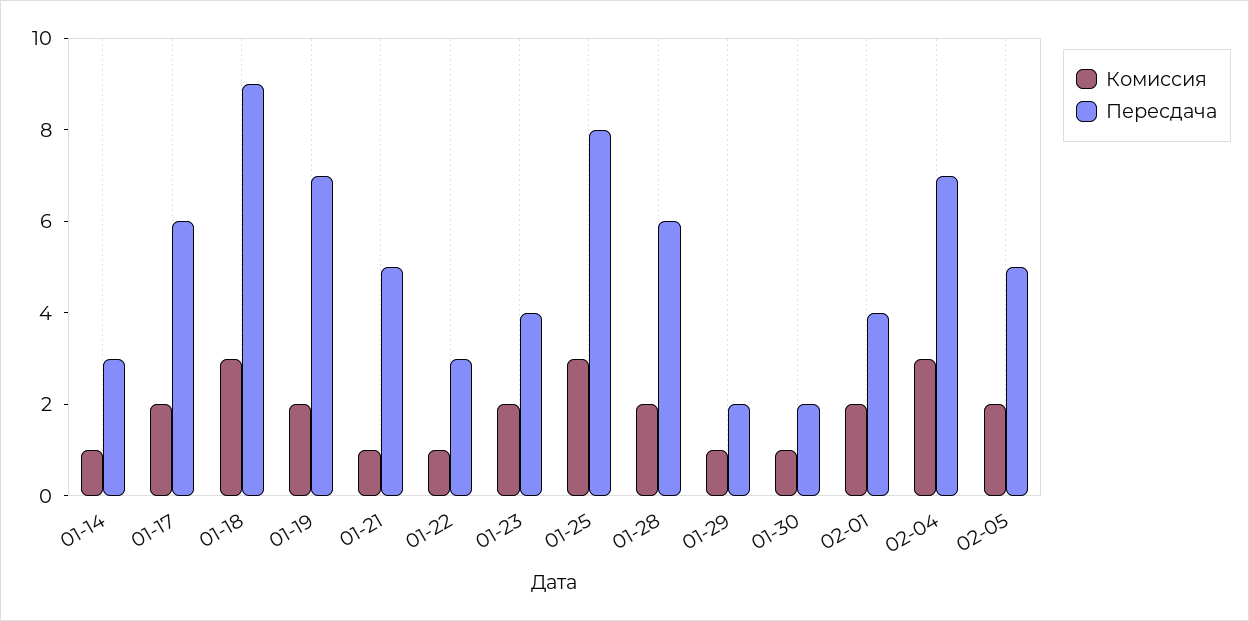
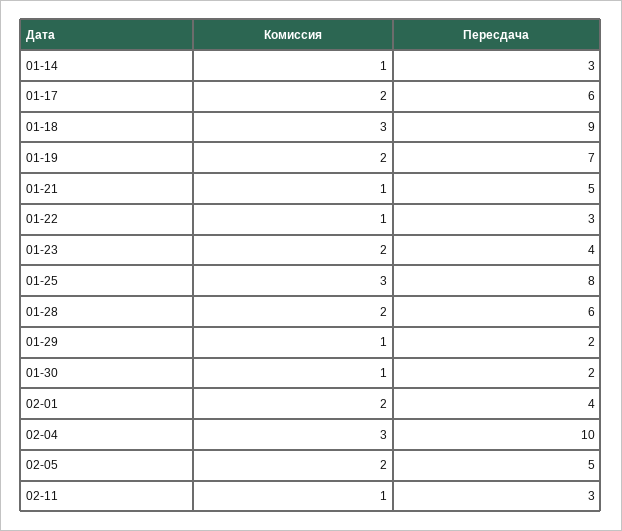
Пересдача, 02-04: 7 -> 10
Комиссия, 02-11: none -> 1
Пересдача, 02-11: none -> 3

